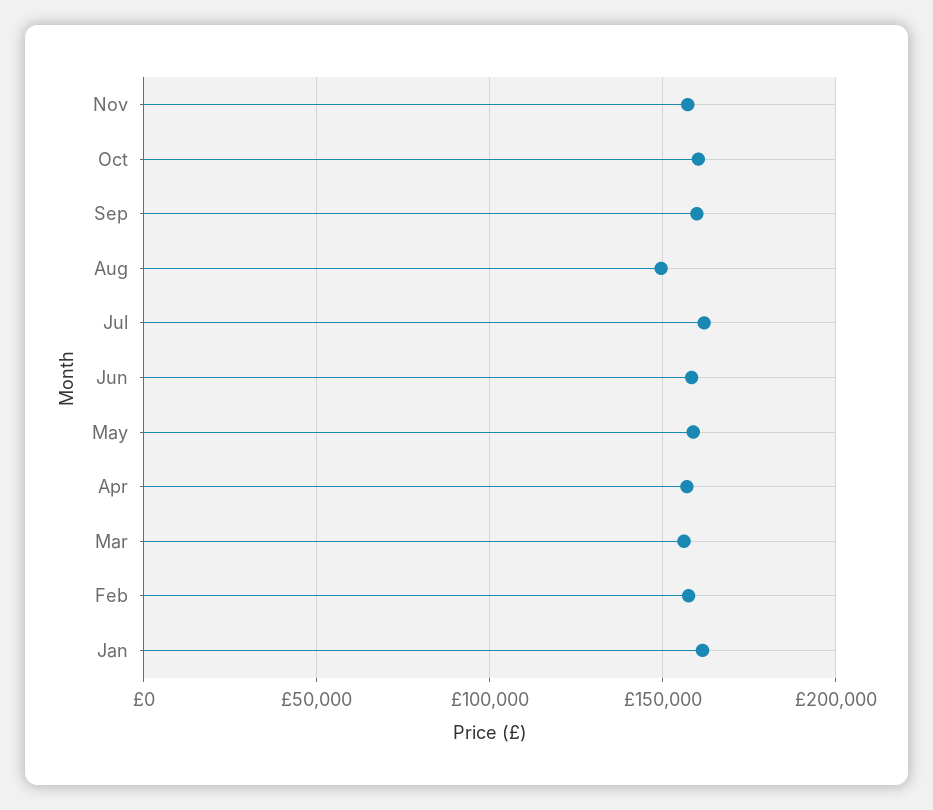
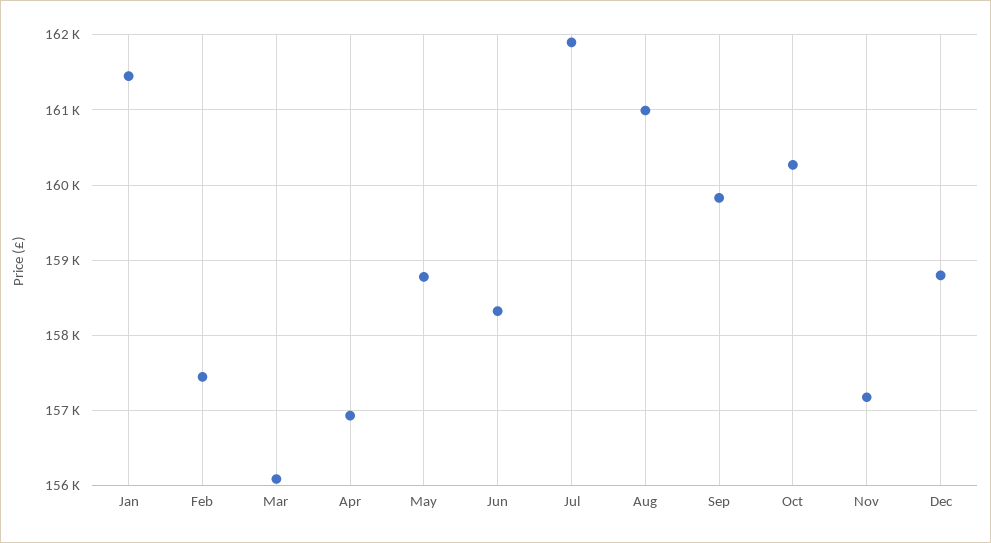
Aug: 150000 -> 161000
Dec: none -> 158800

